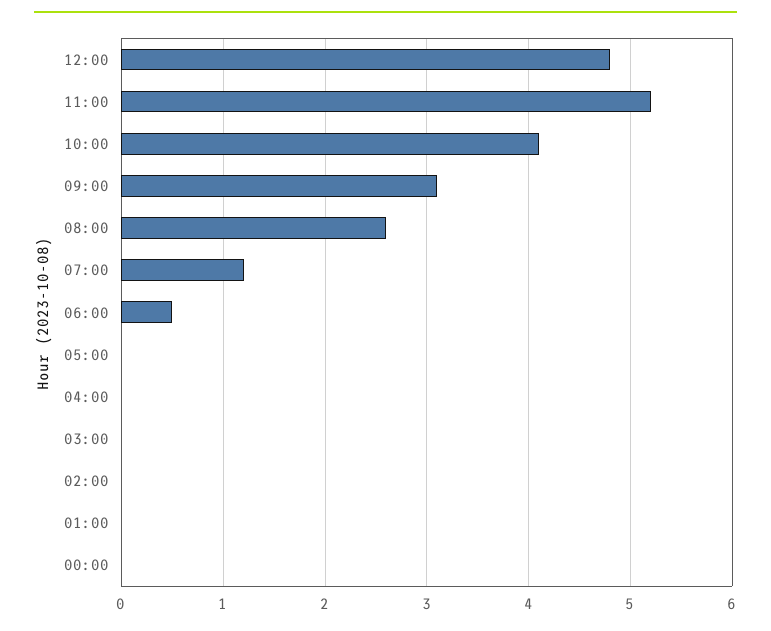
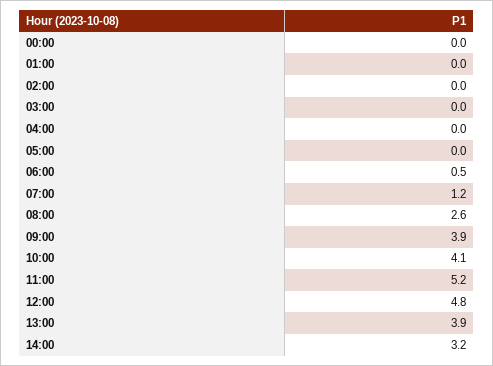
09:00: 3.1 -> 3.9
13:00: none -> 3.9
14:00: none -> 3.2

